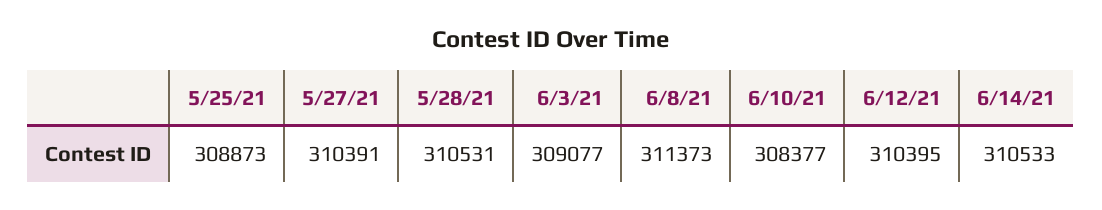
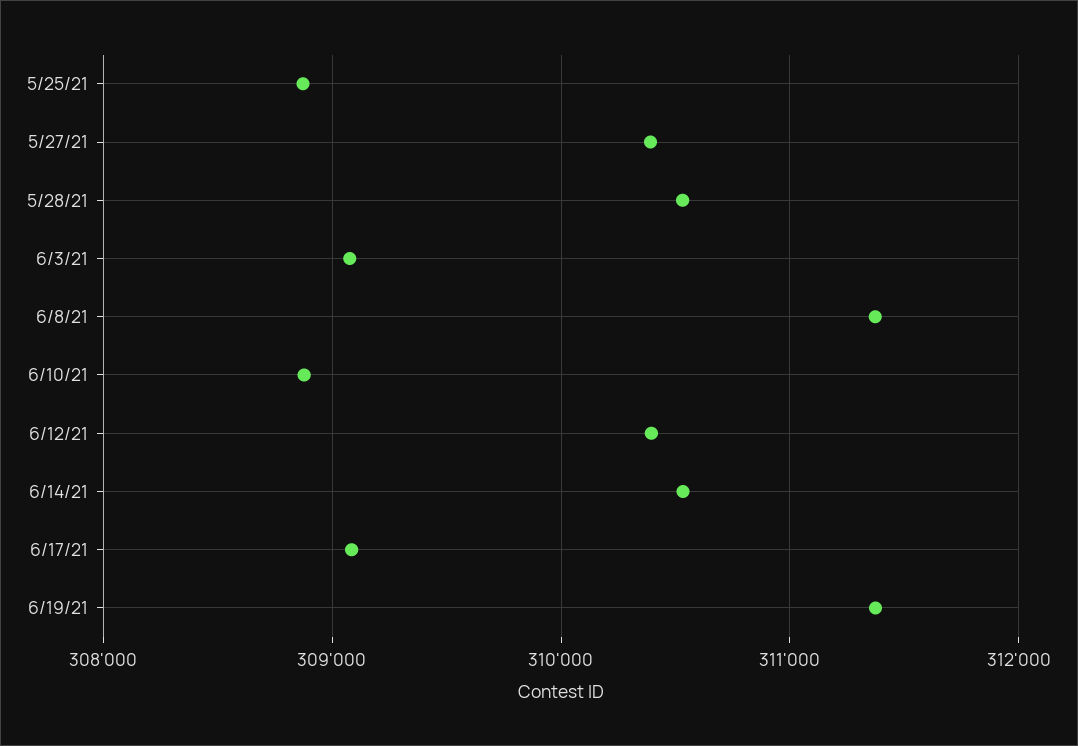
6/10/21: 308377 -> 308900
6/17/21: none -> 309100
6/19/21: none -> 311400

